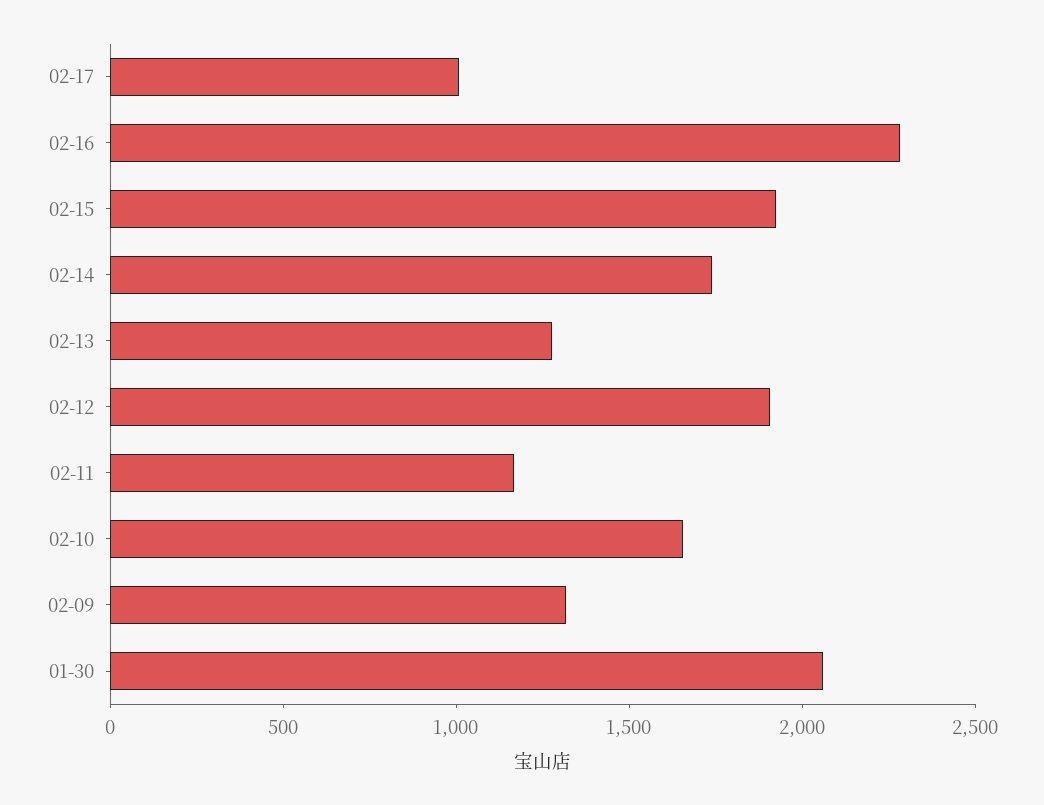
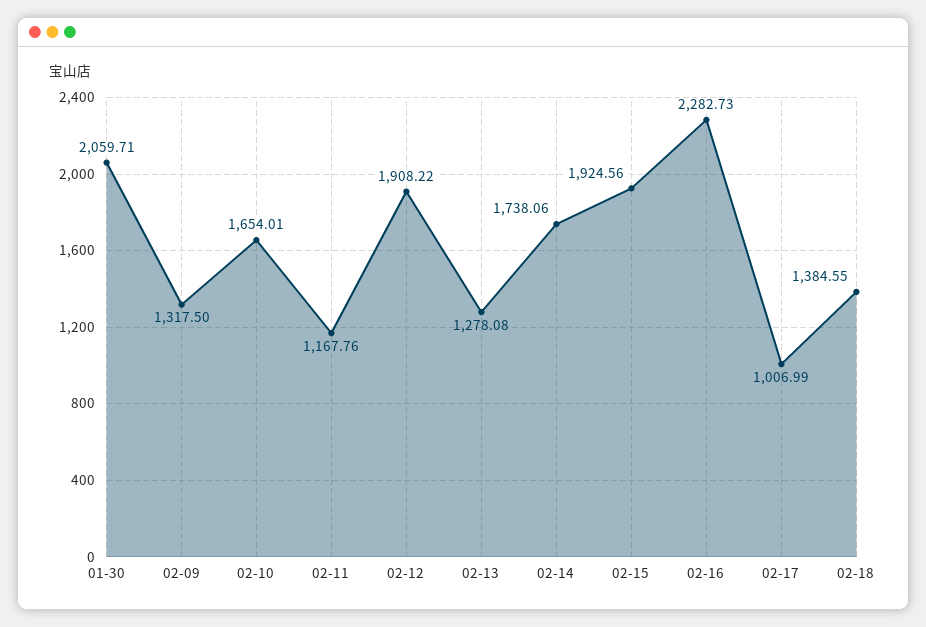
02-18: none -> 1384.55

